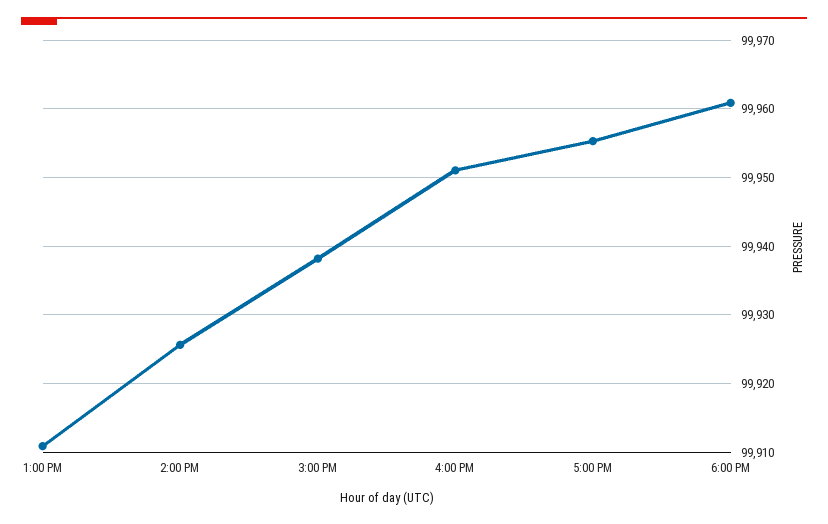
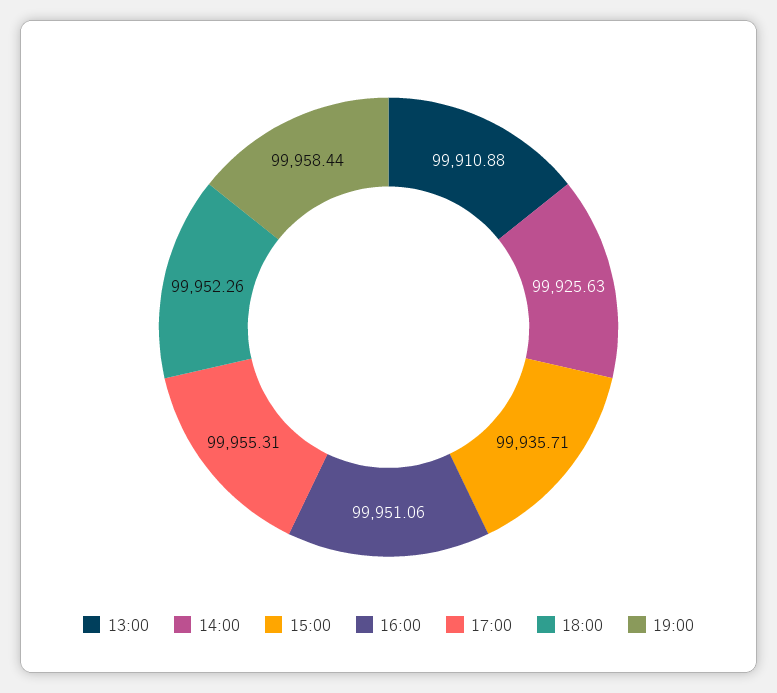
3:00 PM: 99938 -> 99935.71
6:00 PM: 99961 -> 99952.26
19:00: none -> 99958.44

